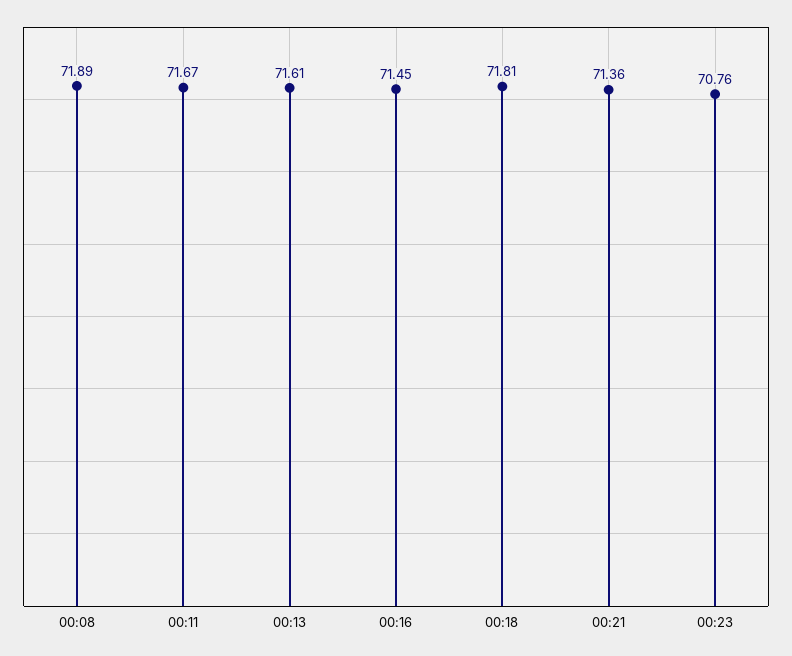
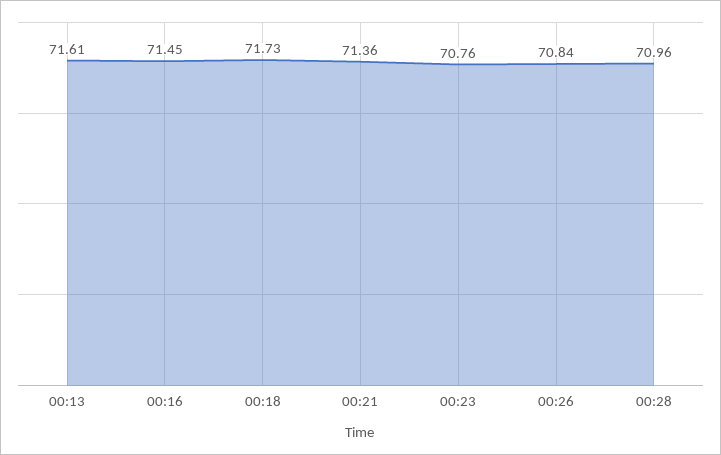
00:08: 71.89 -> none
00:11: 71.67 -> none
00:18: 71.81 -> 71.73
00:26: none -> 70.84
00:28: none -> 70.96

